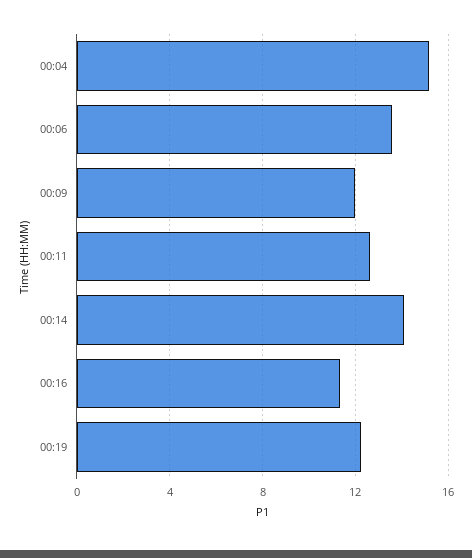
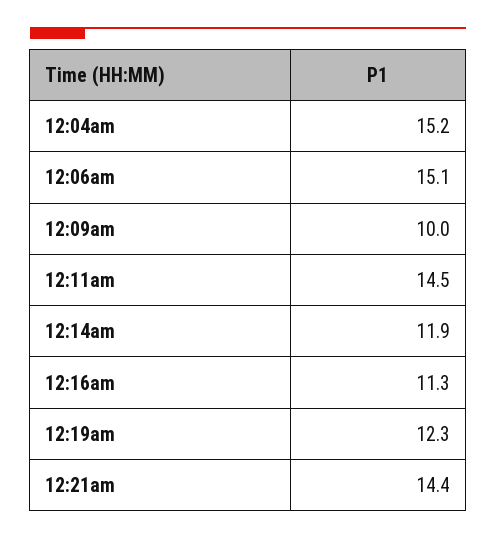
00:06: 13.5 -> 15.1
00:09: 12 -> 10
00:11: 12.5 -> 14.5
00:14: 14 -> 11.9
12:21am: none -> 14.4

